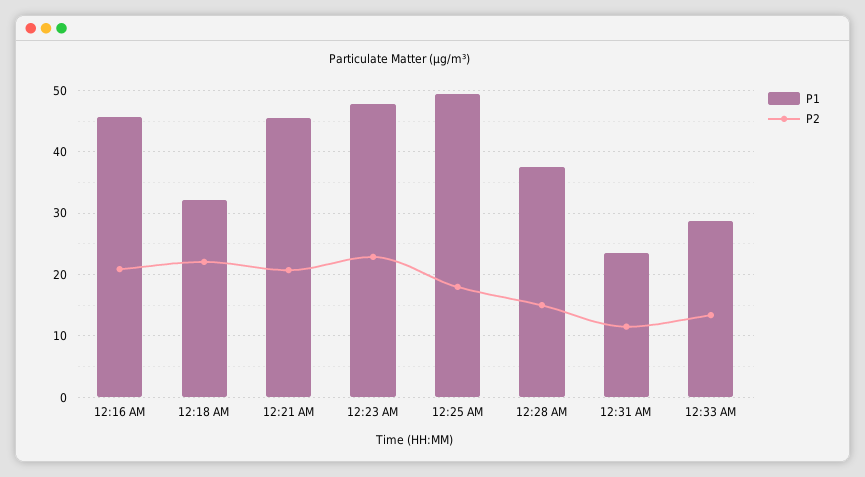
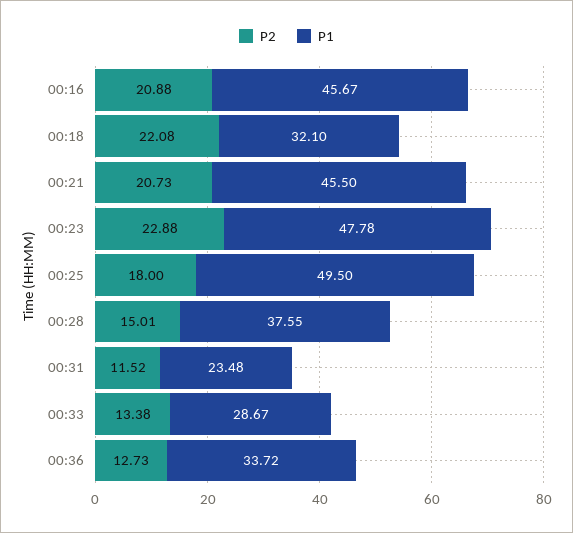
P2, 00:36: none -> 12.73
P1, 00:36: none -> 33.72

